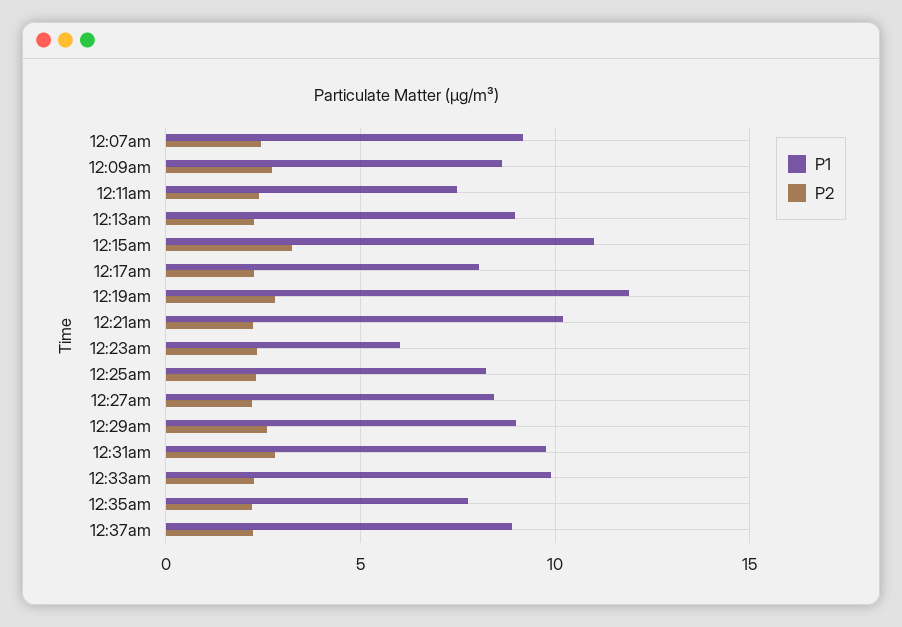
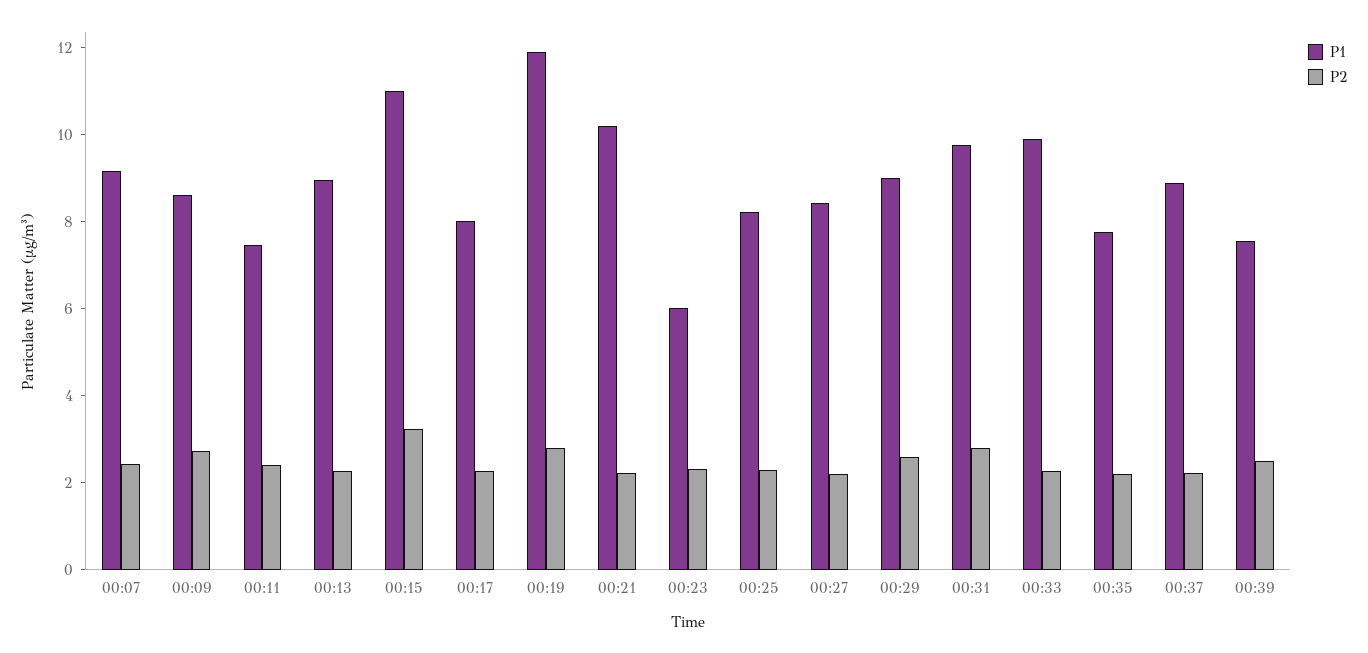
P1, 00:39: none -> 7.5
P2, 00:39: none -> 2.5

